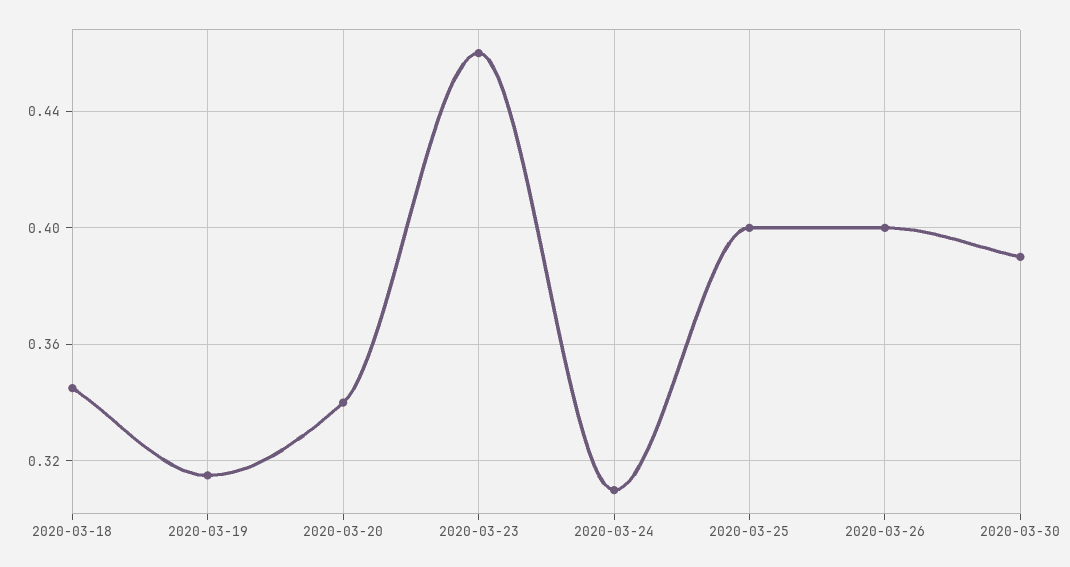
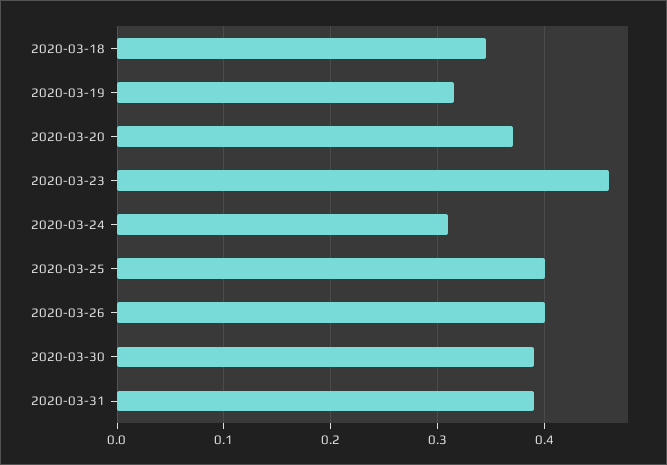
2020-03-20: 0.34 -> 0.37
2020-03-31: none -> 0.39

